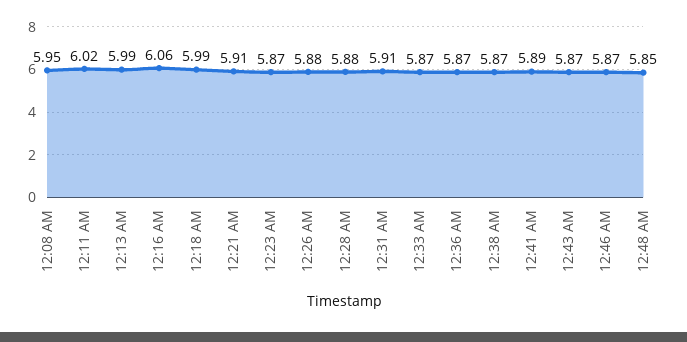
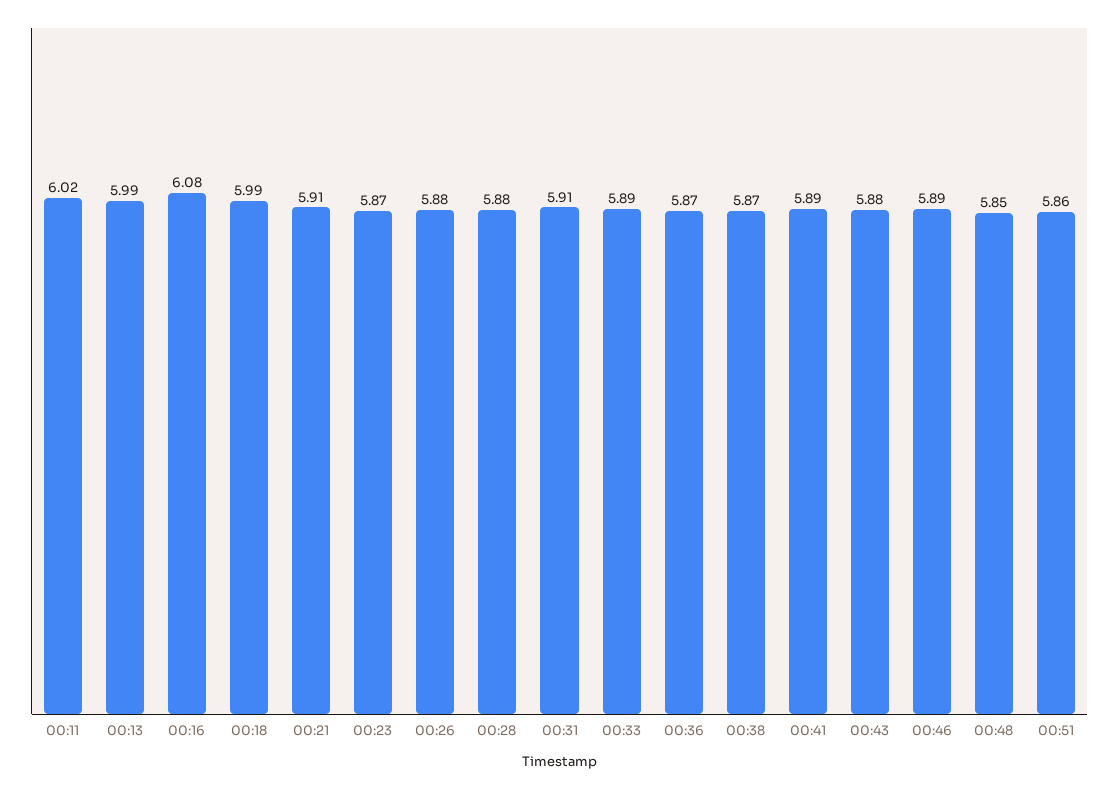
12:08 AM: 5.95 -> none
12:16 AM: 6.06 -> 6.08
12:33 AM: 5.87 -> 5.89
12:43 AM: 5.87 -> 5.88
12:46 AM: 5.87 -> 5.89
00:51: none -> 5.86

